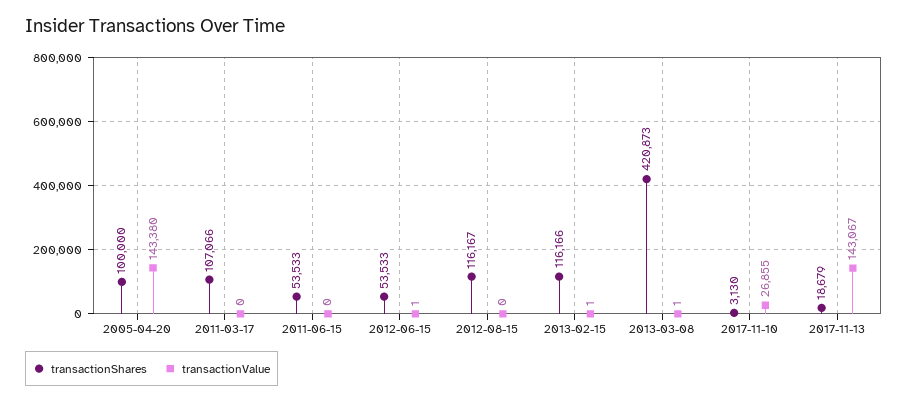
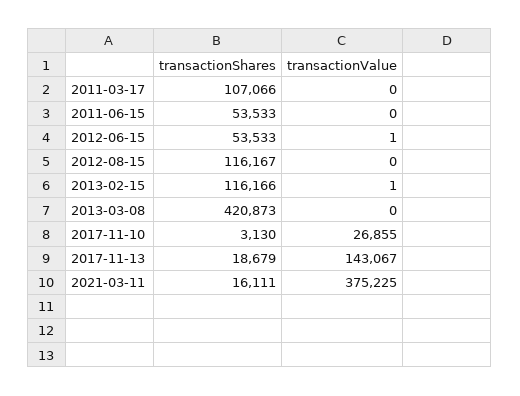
transactionShares, 2005-04-20: 100000 -> none
transactionValue, 2005-04-20: 143380 -> none
transactionValue, 2013-03-08: 1 -> 0
transactionShares, 2021-03-11: none -> 16111
transactionValue, 2021-03-11: none -> 375225

